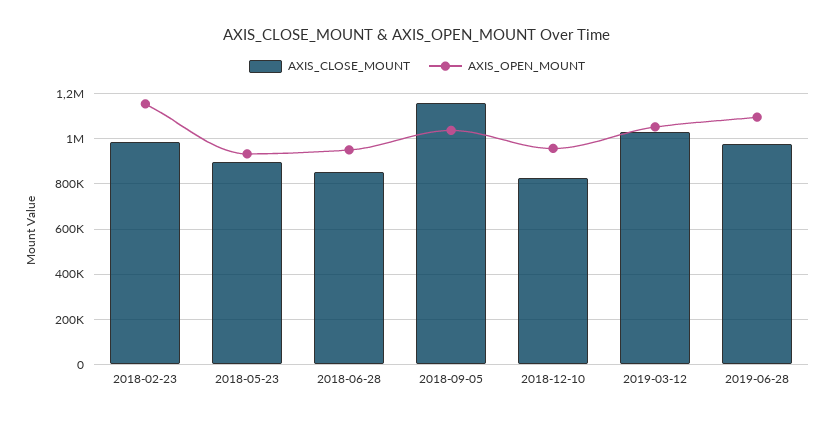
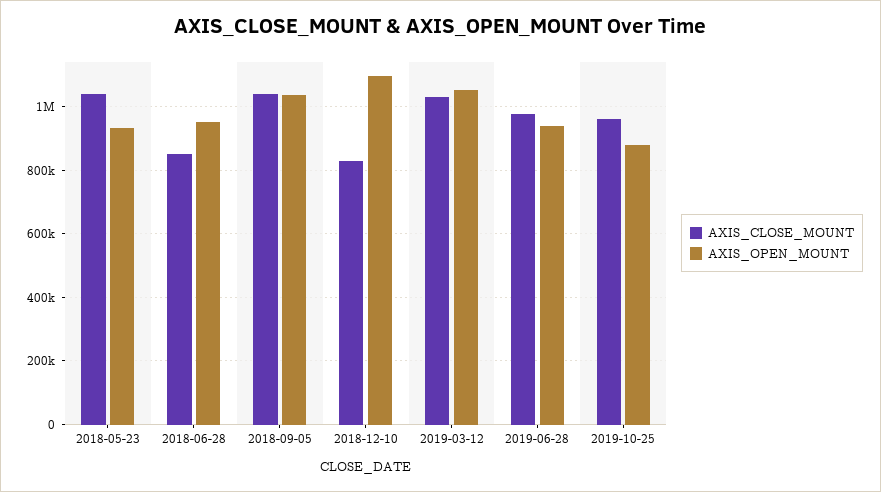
AXIS_CLOSE_MOUNT, 2018-02-23: 1000000 -> none
AXIS_OPEN_MOUNT, 2018-02-23: 1150000 -> none
AXIS_CLOSE_MOUNT, 2018-05-23: 900000 -> 1040000
AXIS_CLOSE_MOUNT, 2018-09-05: 1150000 -> 1040000
AXIS_OPEN_MOUNT, 2018-12-10: 950000 -> 1100000
AXIS_OPEN_MOUNT, 2019-06-28: 1100000 -> 940000
AXIS_CLOSE_MOUNT, 2019-10-25: none -> 960000
AXIS_OPEN_MOUNT, 2019-10-25: none -> 880000

